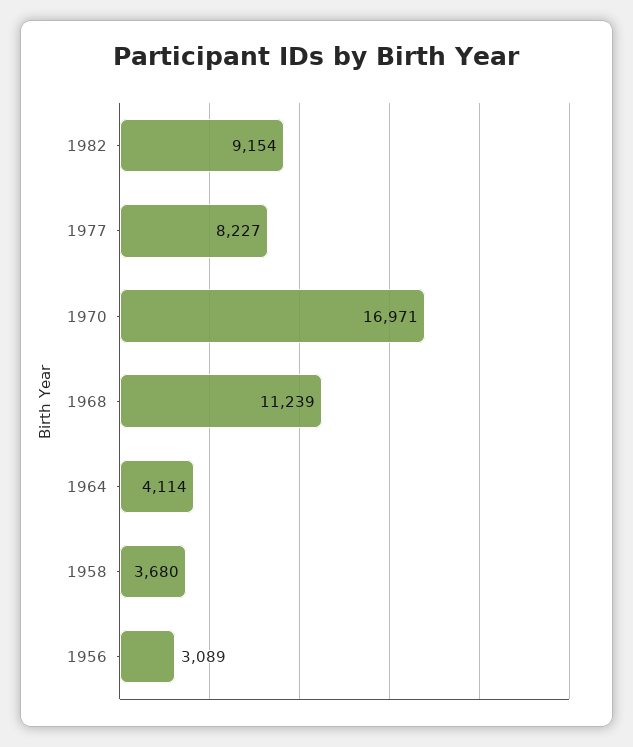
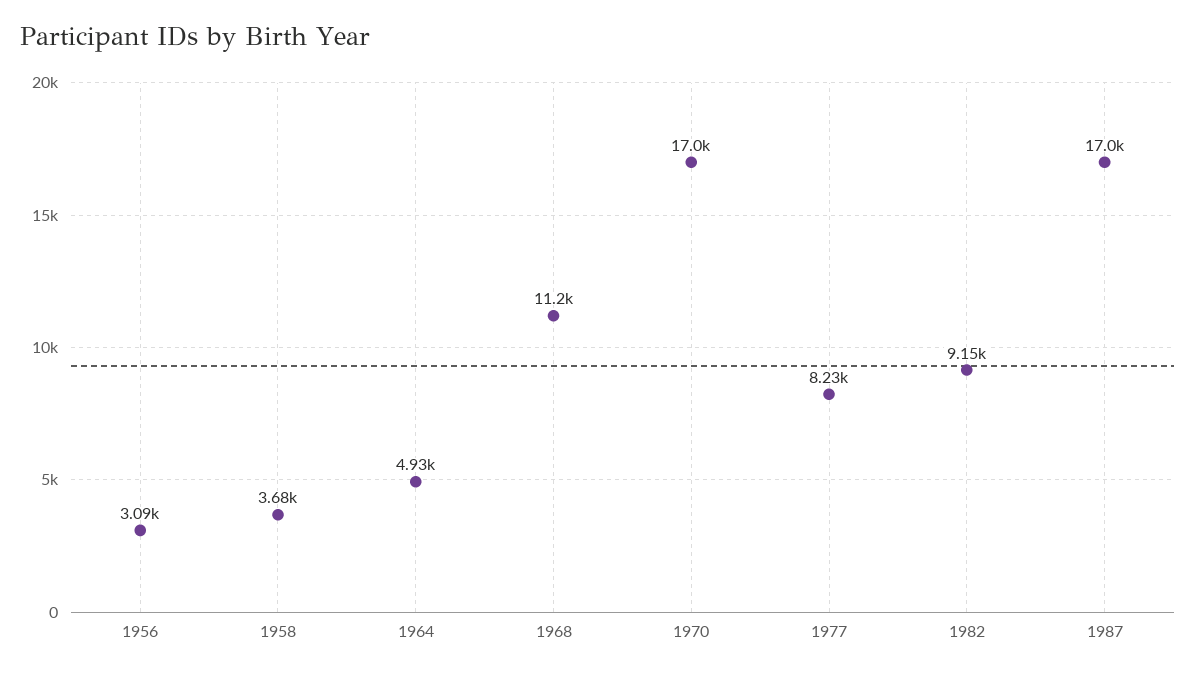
1964: 4114 -> 4930
1987: none -> 17000

